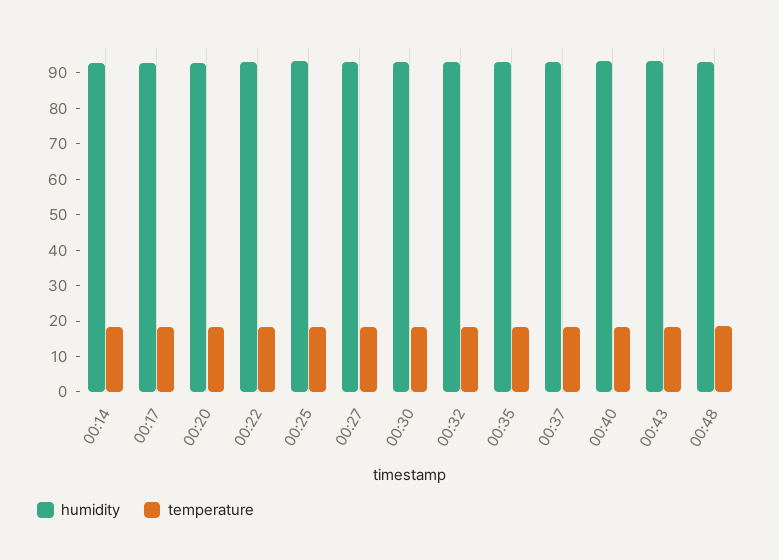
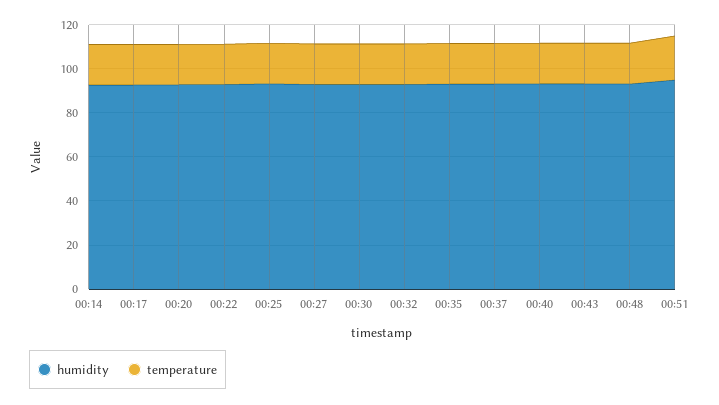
humidity, 00:51: none -> 95
temperature, 00:51: none -> 20

